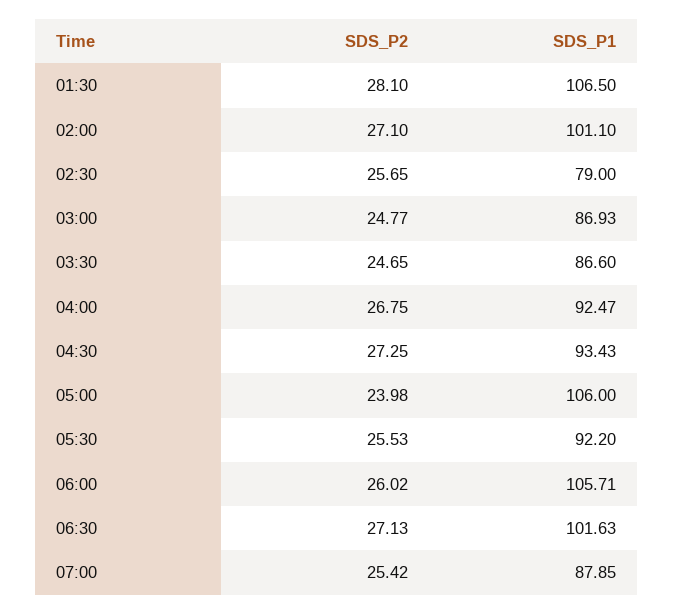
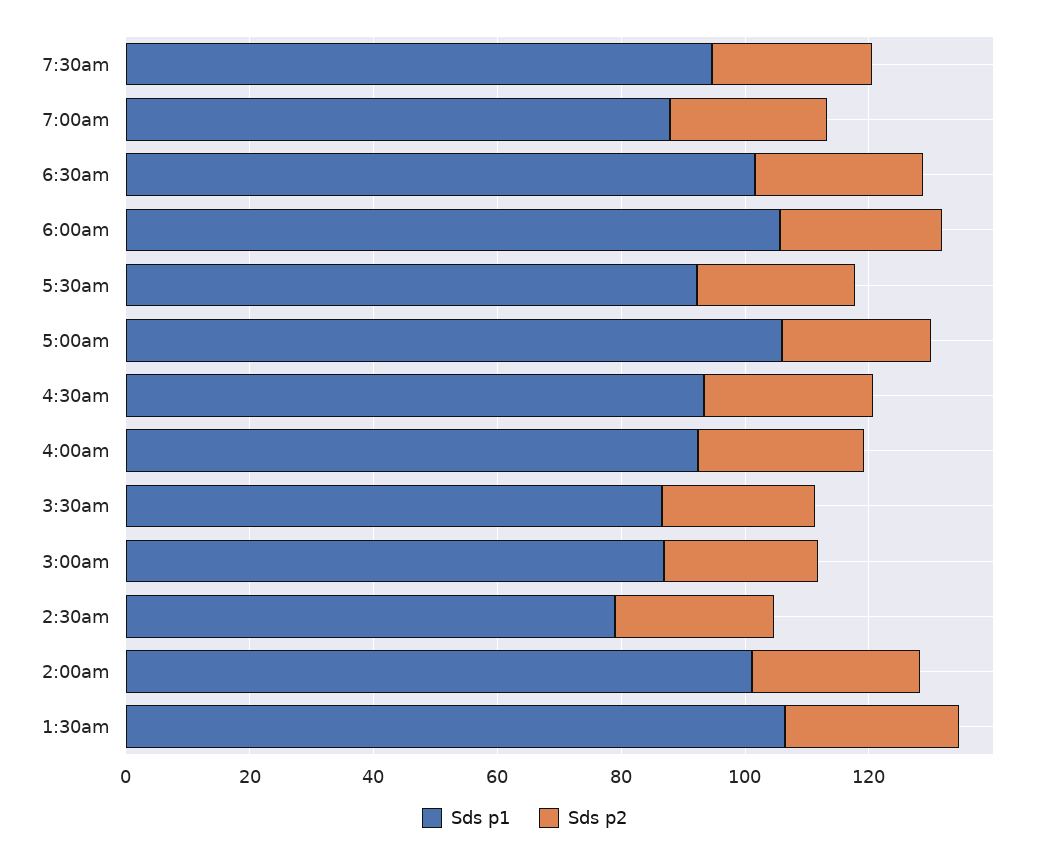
SDS_P1, 7:30am: none -> 95
SDS_P2, 7:30am: none -> 25

